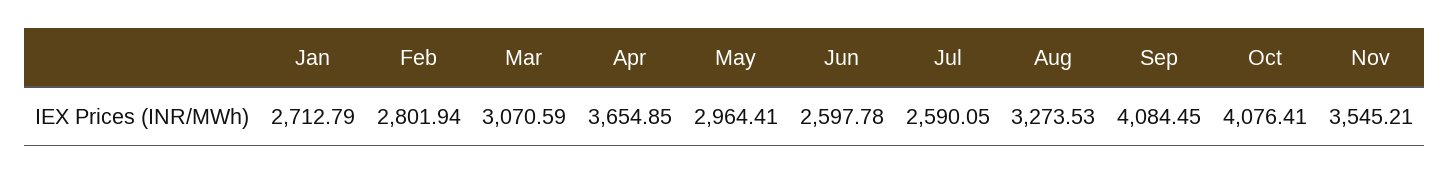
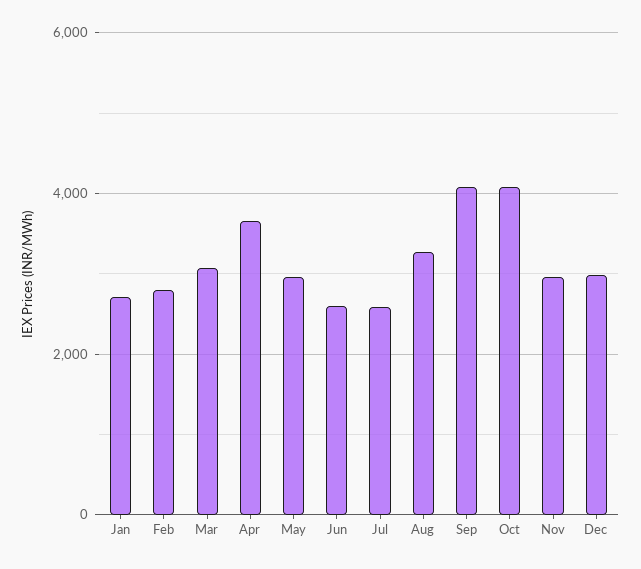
Nov: 3545.21 -> 3000
Dec: none -> 3000

